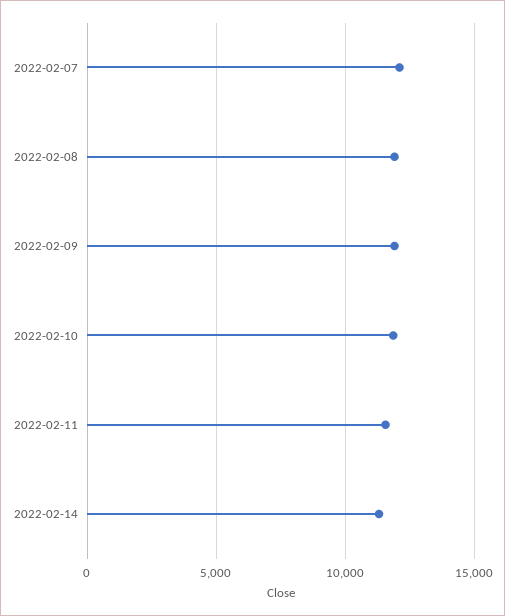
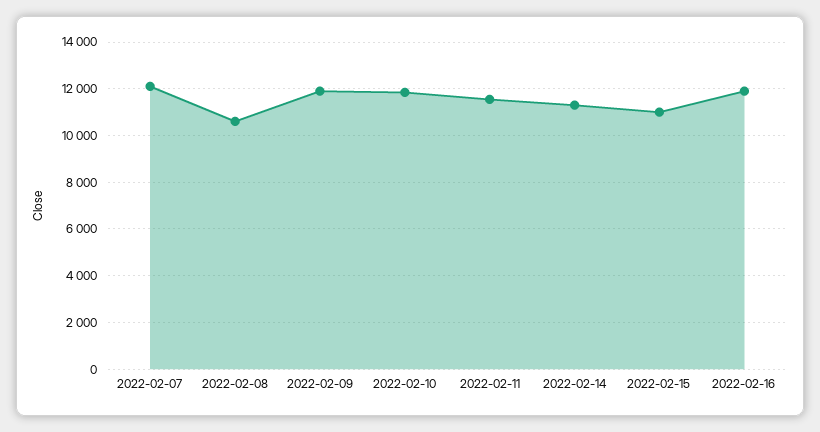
2022-02-08: 12000 -> 10500
2022-02-15: none -> 11000
2022-02-16: none -> 12000

